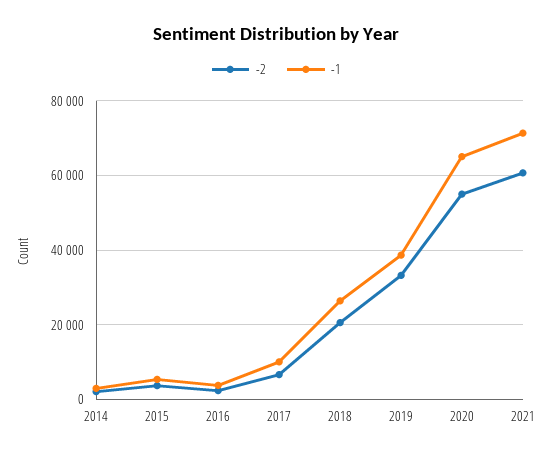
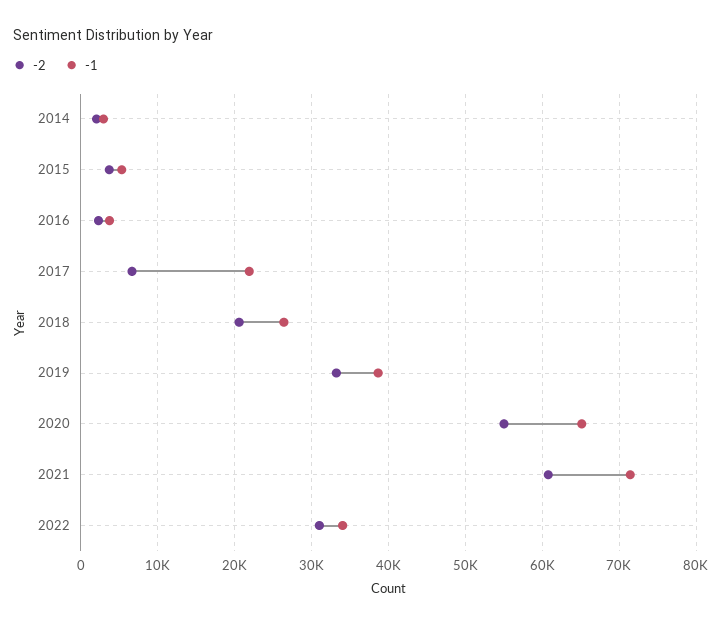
-1, 2017: 10000 -> 22000
-2, 2022: none -> 31000
-1, 2022: none -> 34000

